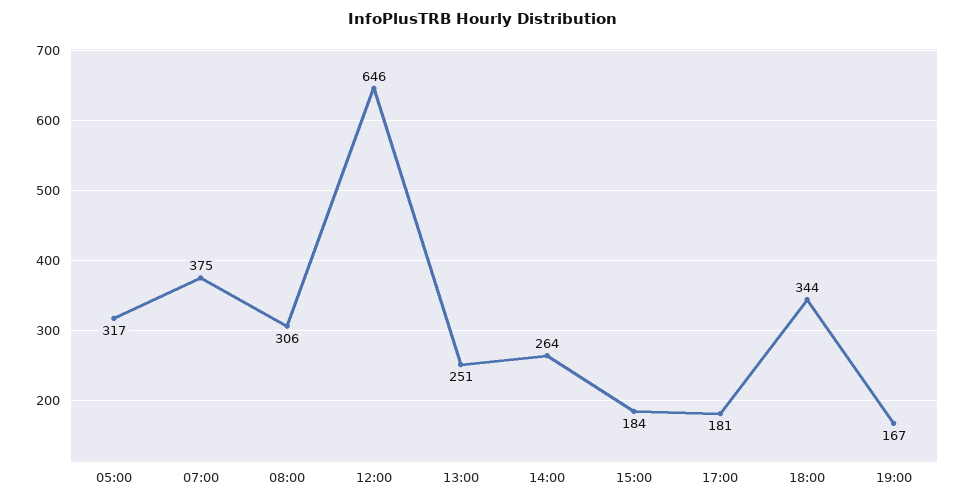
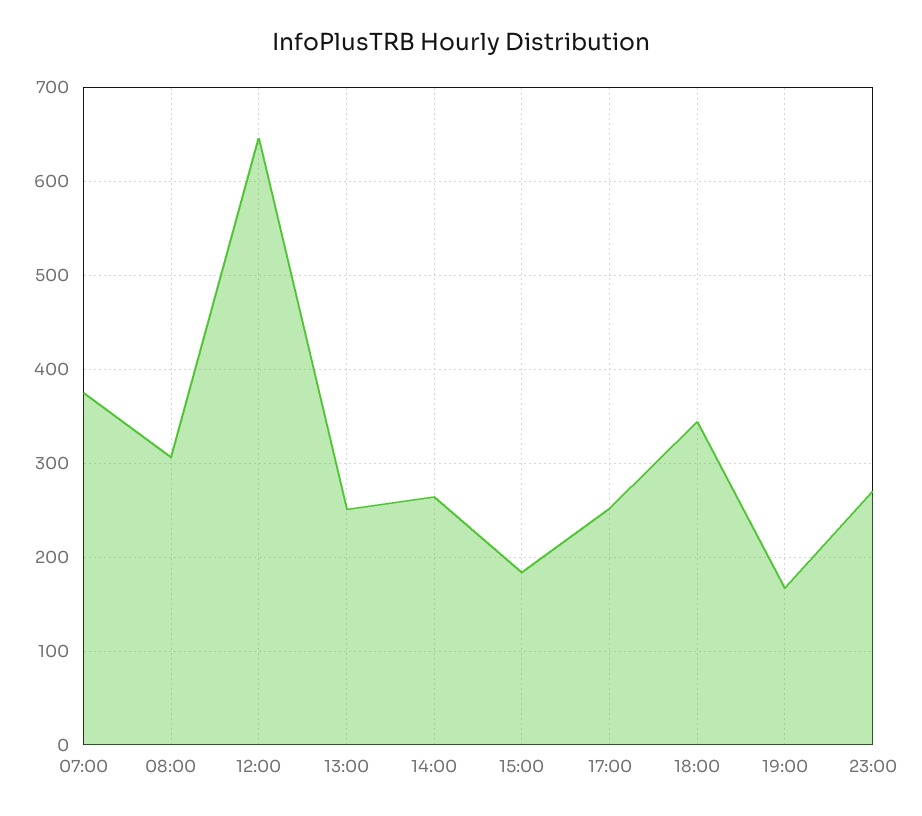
05:00: 317 -> none
17:00: 181 -> 250
23:00: none -> 270

